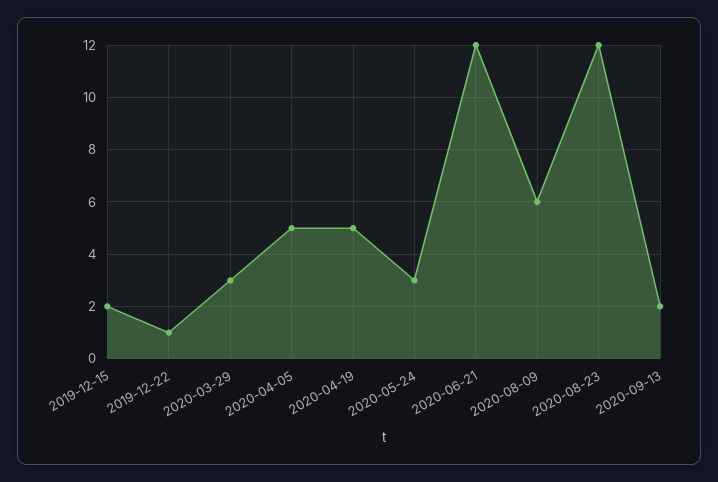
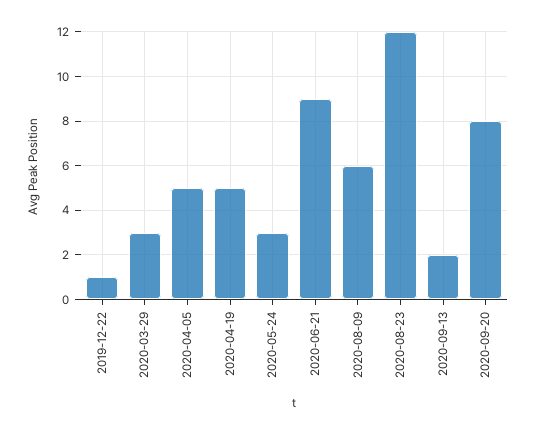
2019-12-15: 2 -> none
2020-06-21: 12 -> 9
2020-09-20: none -> 8

